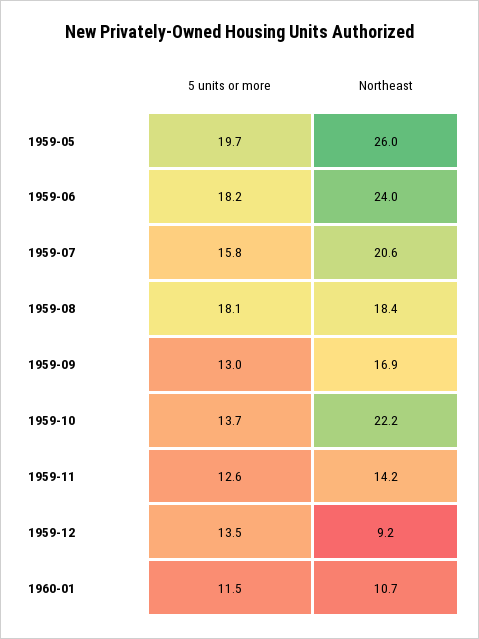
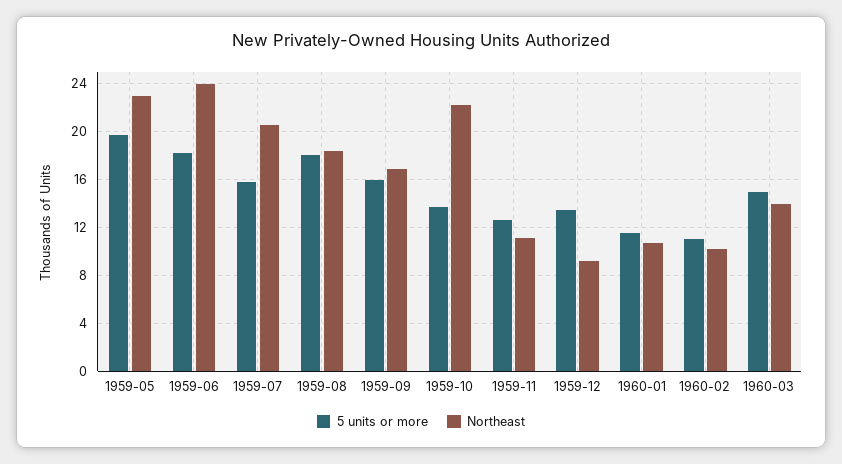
Northeast, 1959-05: 26 -> 23
5 units or more, 1959-09: 13 -> 16
Northeast, 1959-11: 14.2 -> 11
5 units or more, 1960-02: none -> 11
Northeast, 1960-02: none -> 10
5 units or more, 1960-03: none -> 15
Northeast, 1960-03: none -> 14

